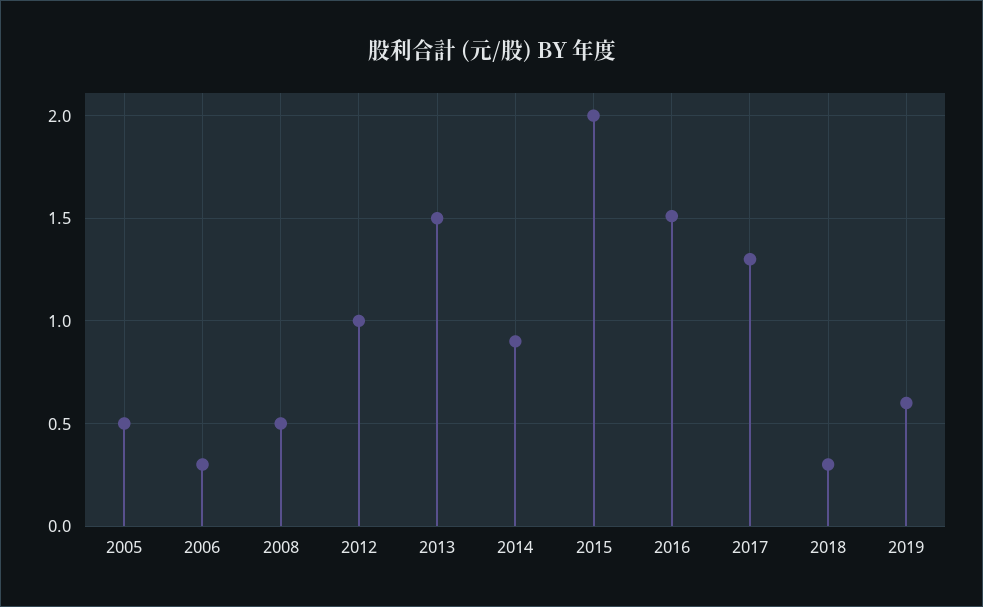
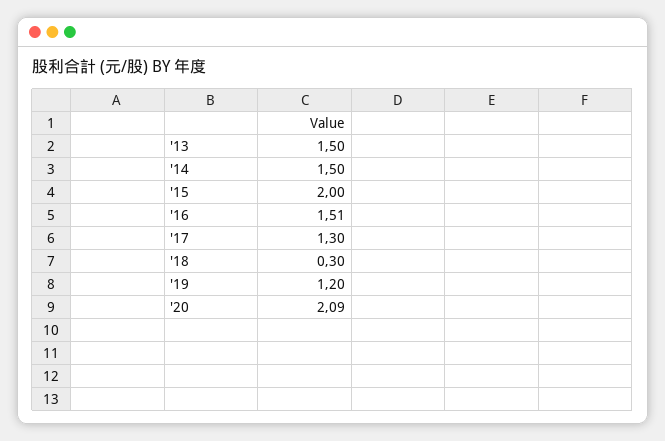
2005: 0.5 -> none
2006: 0.3 -> none
2008: 0.5 -> none
2012: 1 -> none
2014: 0.9 -> 1.5
2019: 0.6 -> 1.2
'20: none -> 2.09

